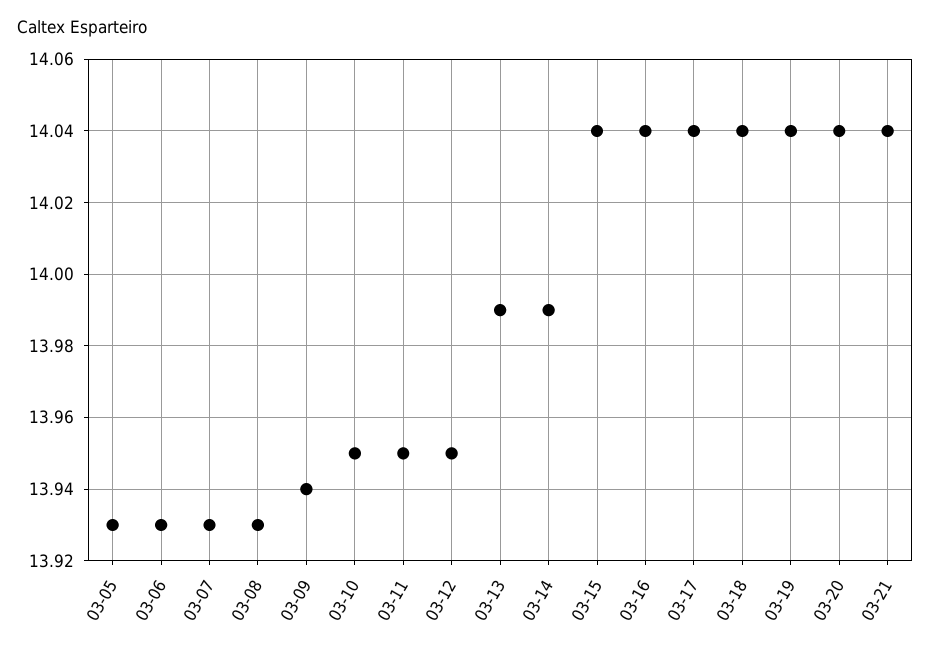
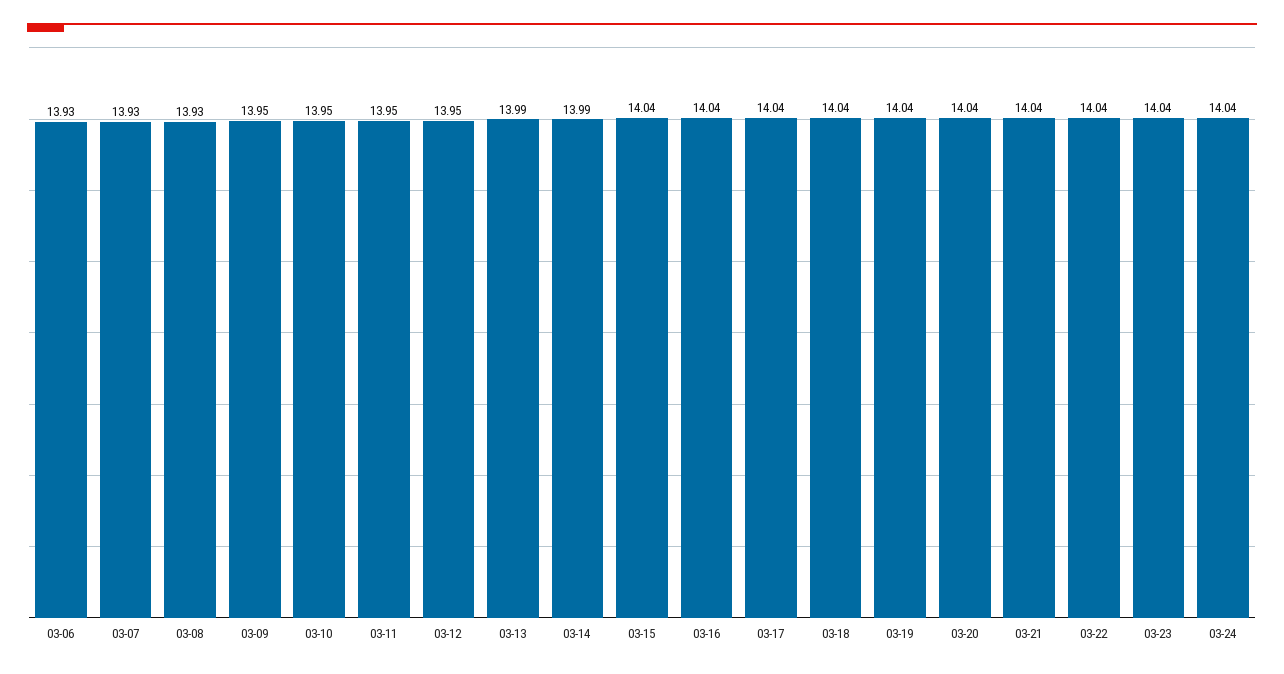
03-05: 13.93 -> none
03-09: 13.94 -> 13.95
03-22: none -> 14.04
03-23: none -> 14.04
03-24: none -> 14.04

